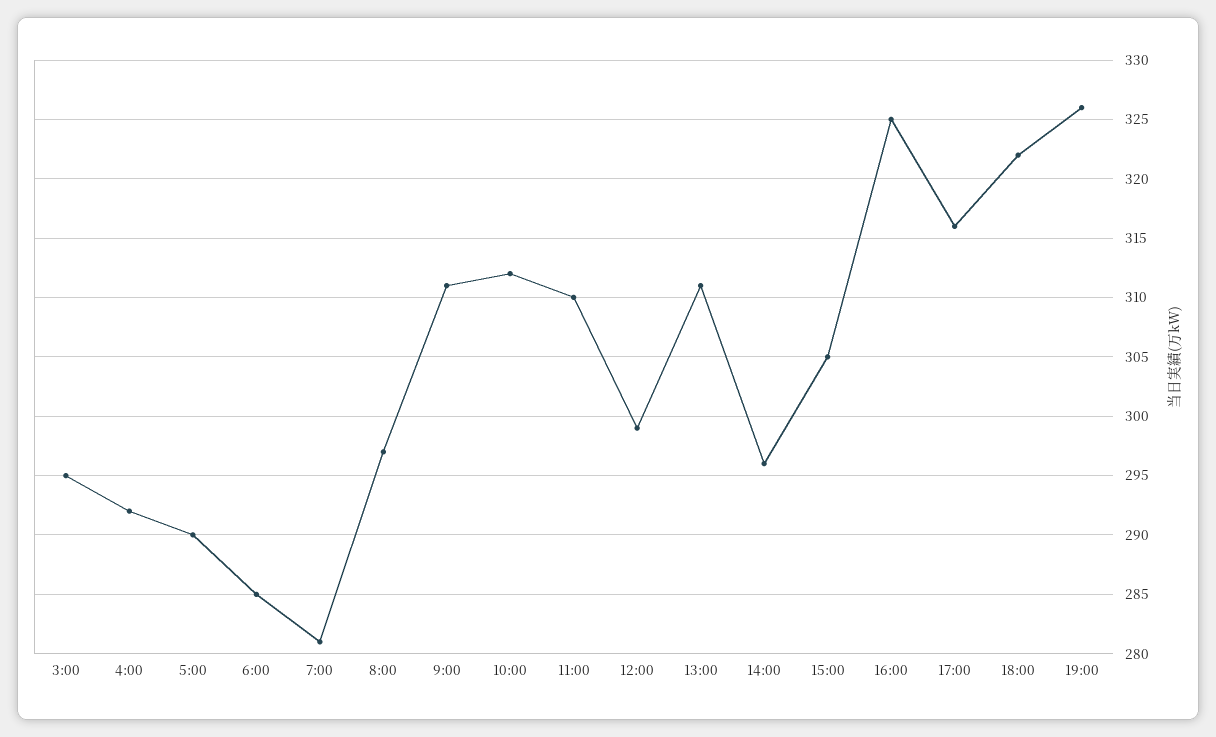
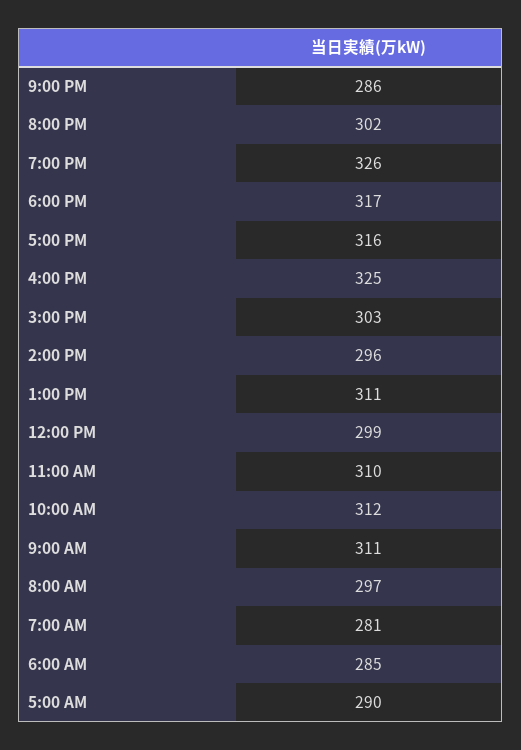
3:00: 295 -> none
4:00: 292 -> none
15:00: 305 -> 303
18:00: 322 -> 317
9:00 PM: none -> 286
8:00 PM: none -> 302

